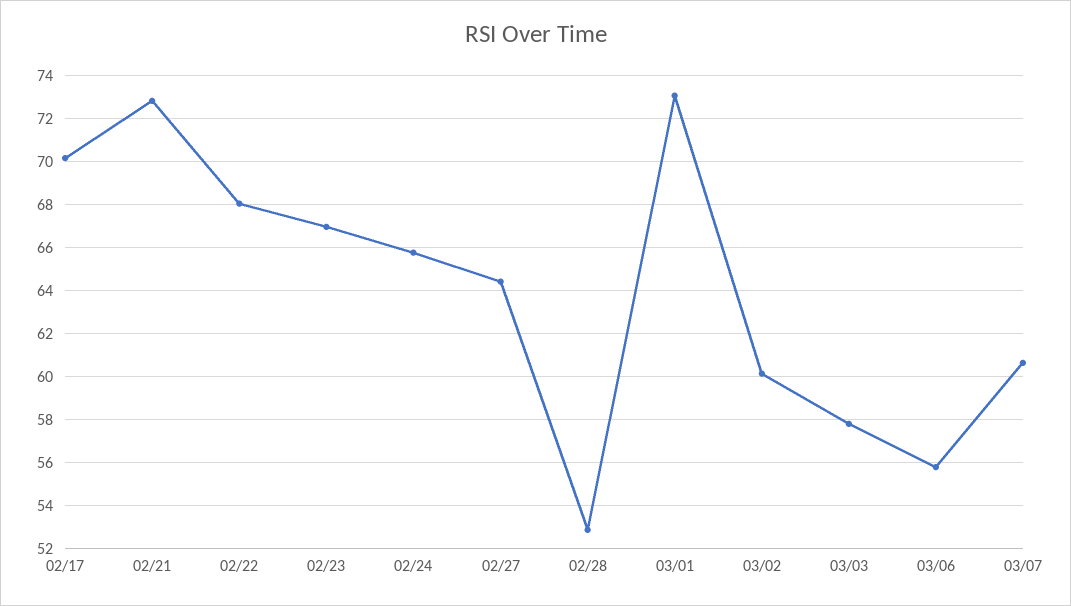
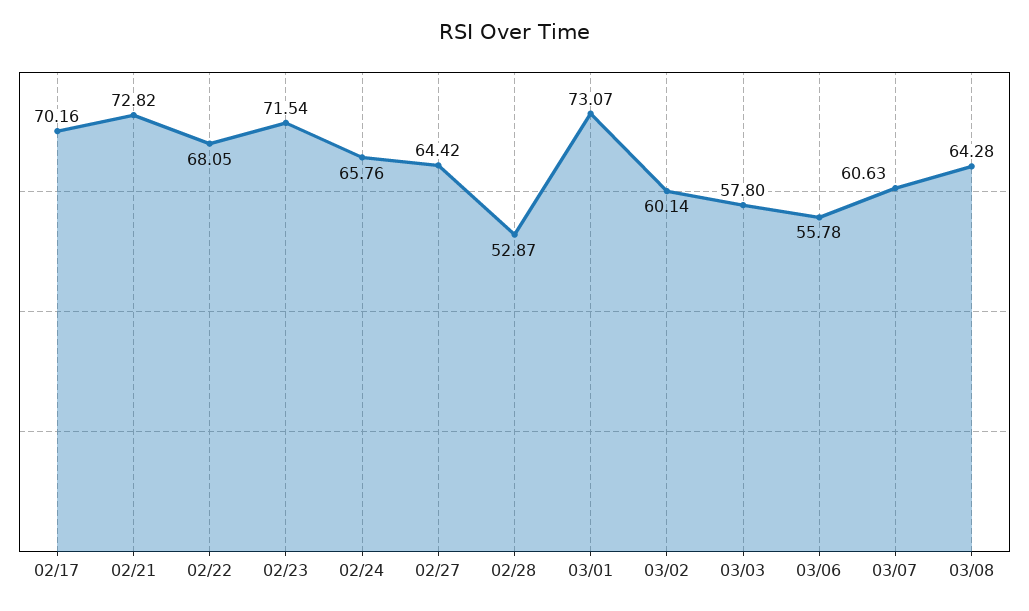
02/23: 67 -> 71.54
03/08: none -> 64.28

